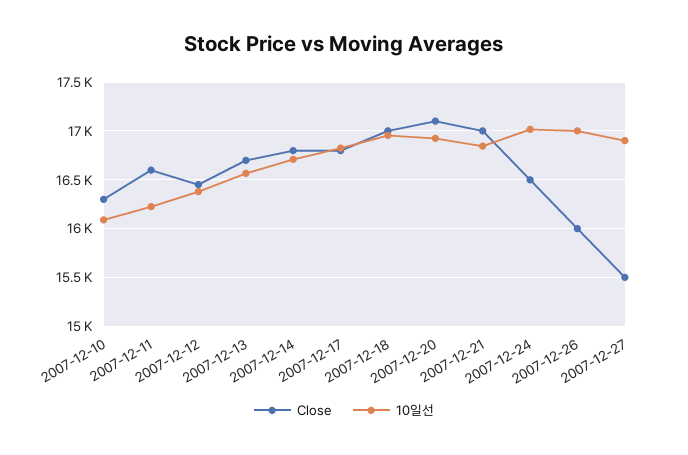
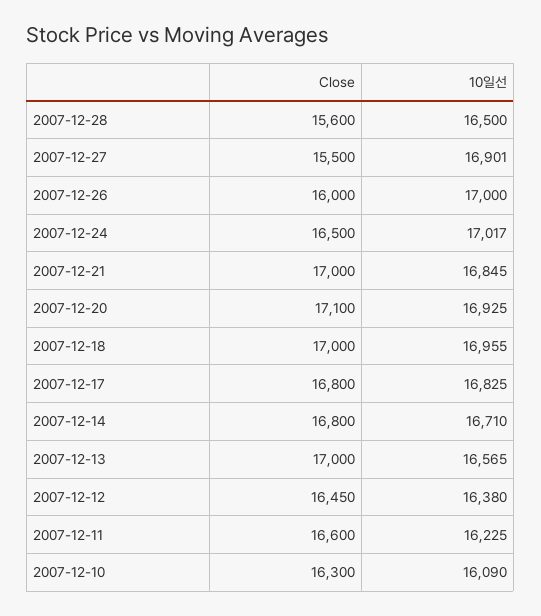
Close, 2007-12-13: 16700 -> 17000
Close, 2007-12-28: none -> 15600
10일선, 2007-12-28: none -> 16500

